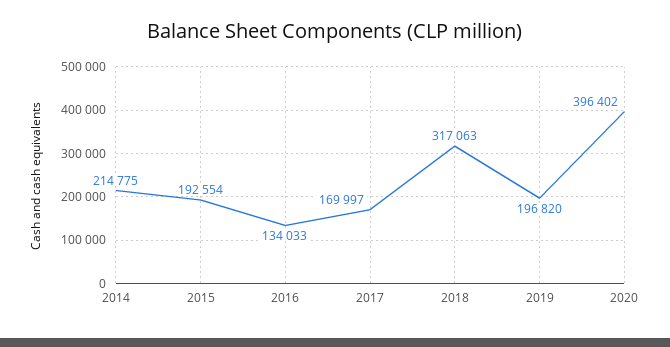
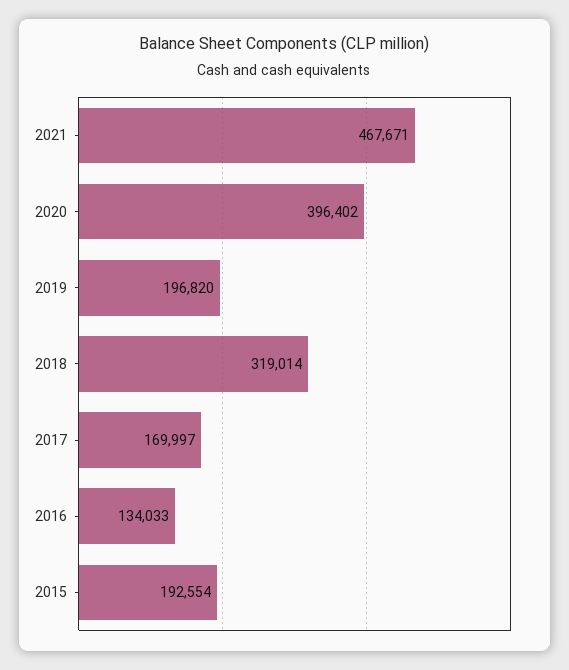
2014: 214775 -> none
2018: 317063 -> 319014
2021: none -> 467671

